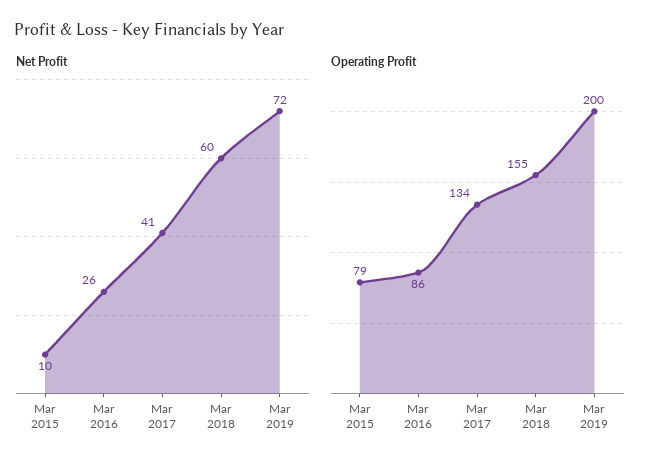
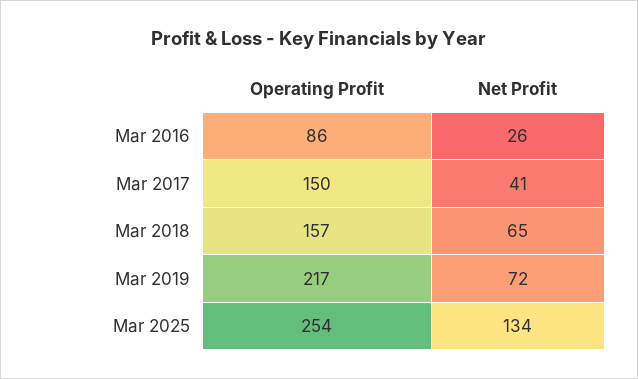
Net Profit, Mar 2015: 10 -> none
Net Profit, Mar 2018: 60 -> 65
Operating Profit, Mar 2015: 79 -> none
Operating Profit, Mar 2017: 134 -> 150
Operating Profit, Mar 2018: 155 -> 157
Operating Profit, Mar 2019: 200 -> 217
Operating Profit, Mar 2025: none -> 254
Net Profit, Mar 2025: none -> 134

